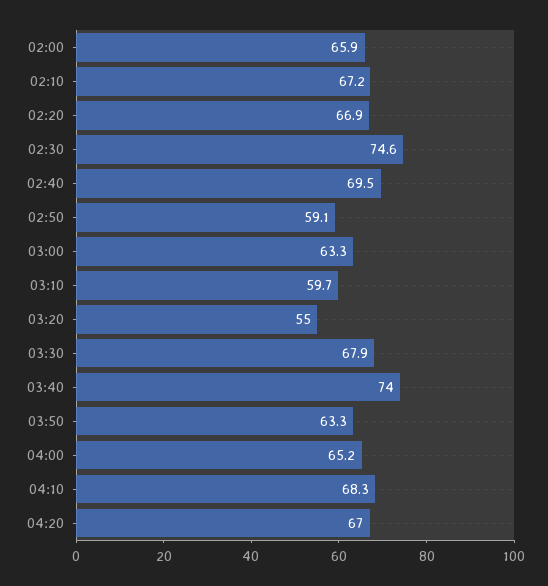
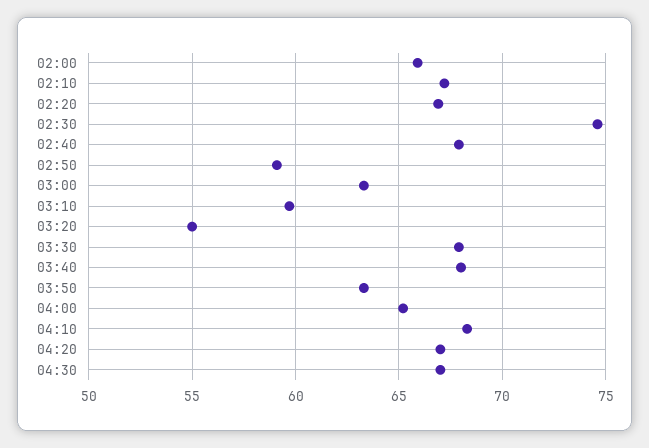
02:40: 69.5 -> 68
03:40: 74 -> 68
04:30: none -> 67

